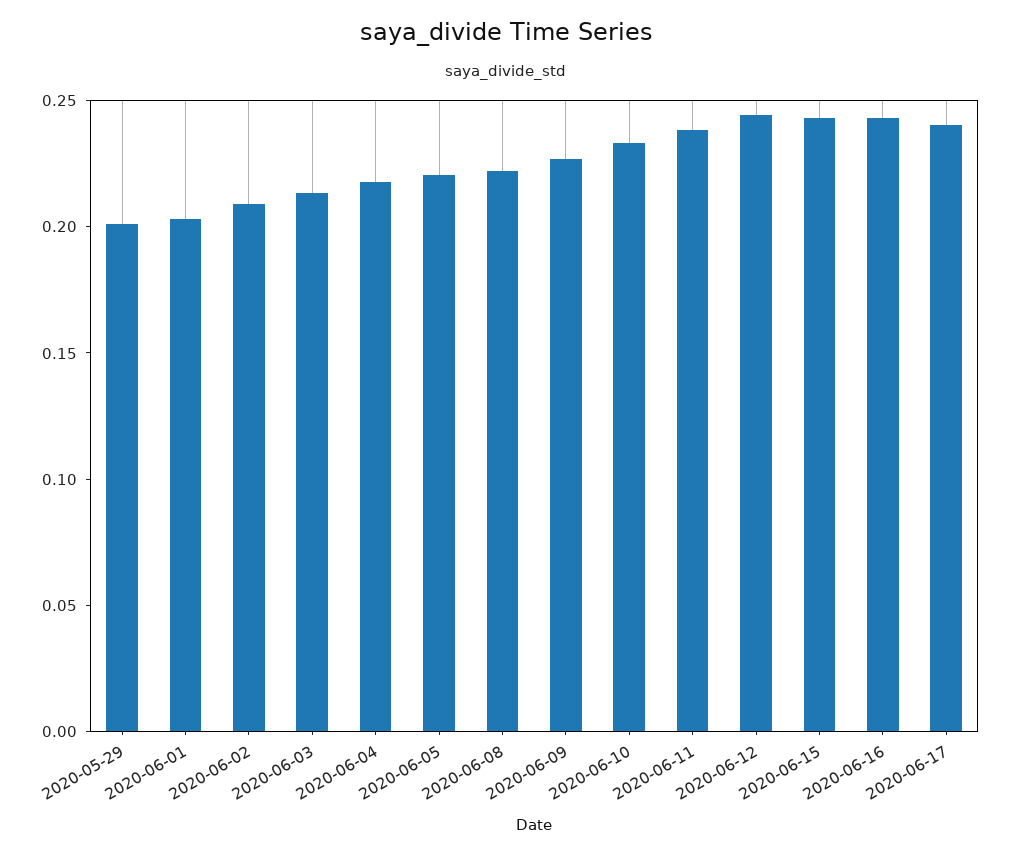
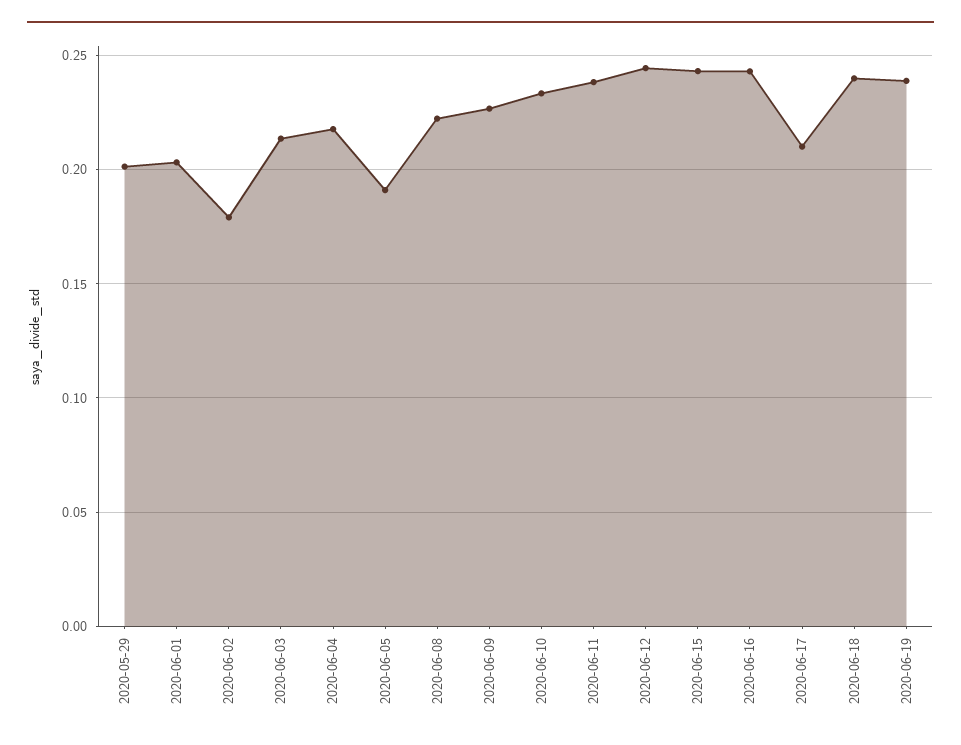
2020-06-02: 0.21 -> 0.18
2020-06-05: 0.22 -> 0.19
2020-06-17: 0.24 -> 0.21
2020-06-18: none -> 0.24
2020-06-19: none -> 0.24

